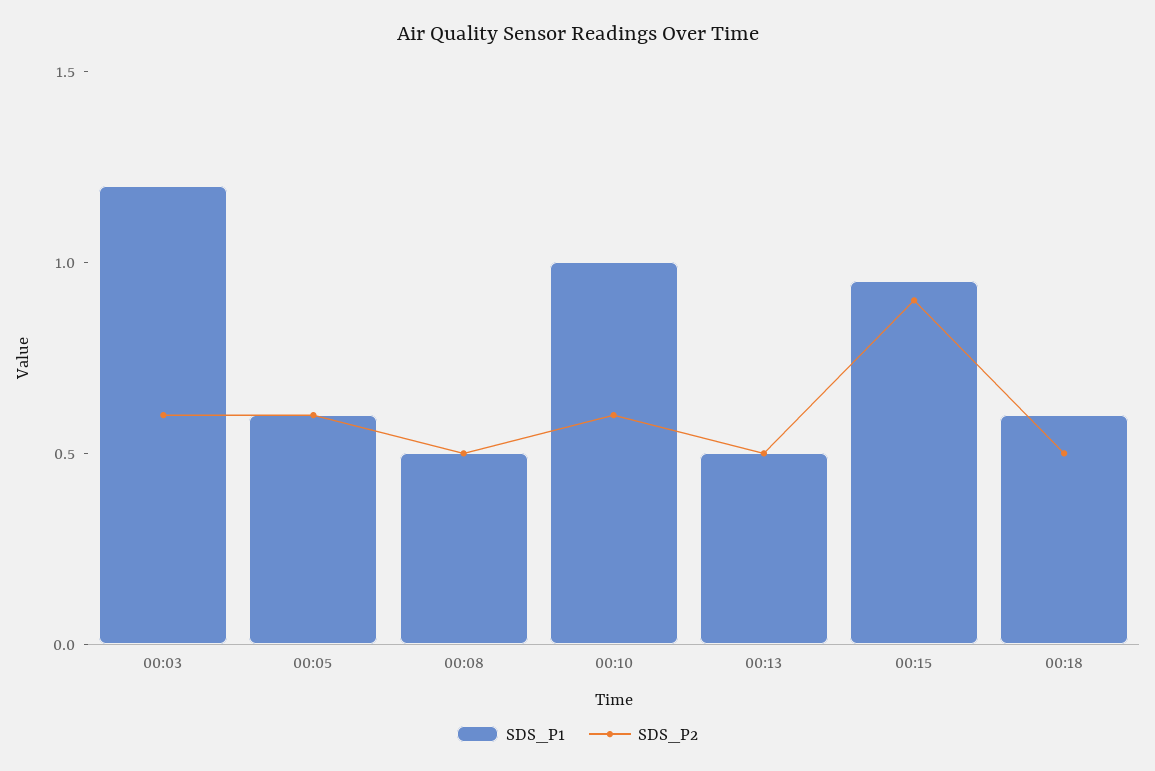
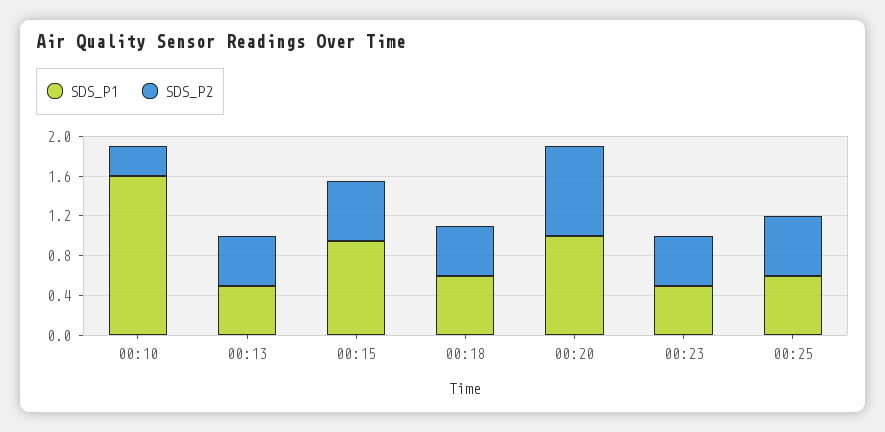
SDS_P1, 00:03: 1.2 -> none
SDS_P2, 00:03: 0.6 -> none
SDS_P1, 00:05: 0.6 -> none
SDS_P2, 00:05: 0.6 -> none
SDS_P1, 00:08: 0.5 -> none
SDS_P2, 00:08: 0.5 -> none
SDS_P1, 00:10: 1 -> 1.6
SDS_P2, 00:10: 0.6 -> 0.3
SDS_P2, 00:15: 0.9 -> 0.6
SDS_P1, 00:20: none -> 1
SDS_P2, 00:20: none -> 0.9
SDS_P1, 00:23: none -> 0.5
SDS_P2, 00:23: none -> 0.5
SDS_P1, 00:25: none -> 0.6
SDS_P2, 00:25: none -> 0.6

